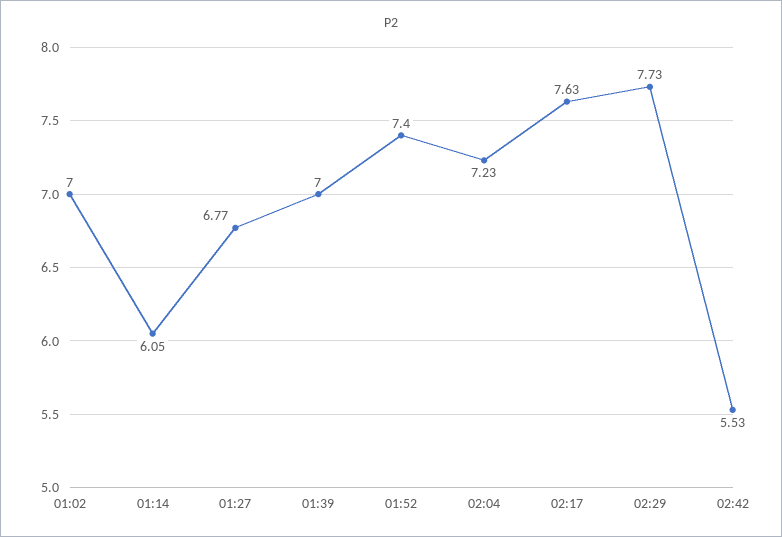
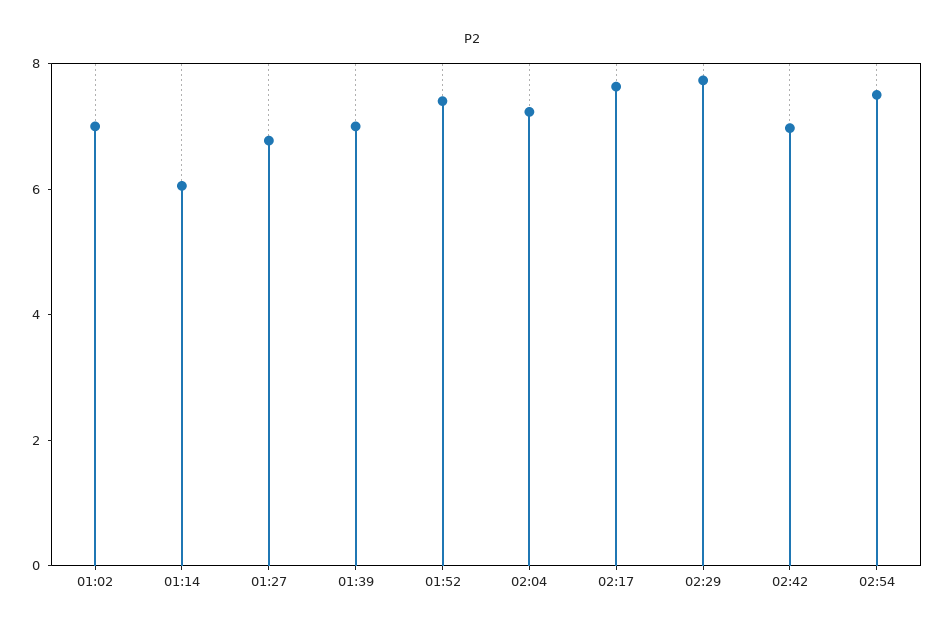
02:42: 5.53 -> 7
02:54: none -> 7.5

